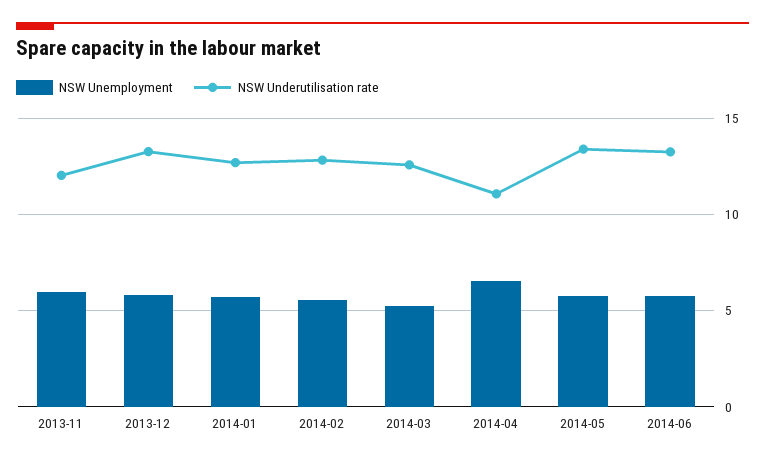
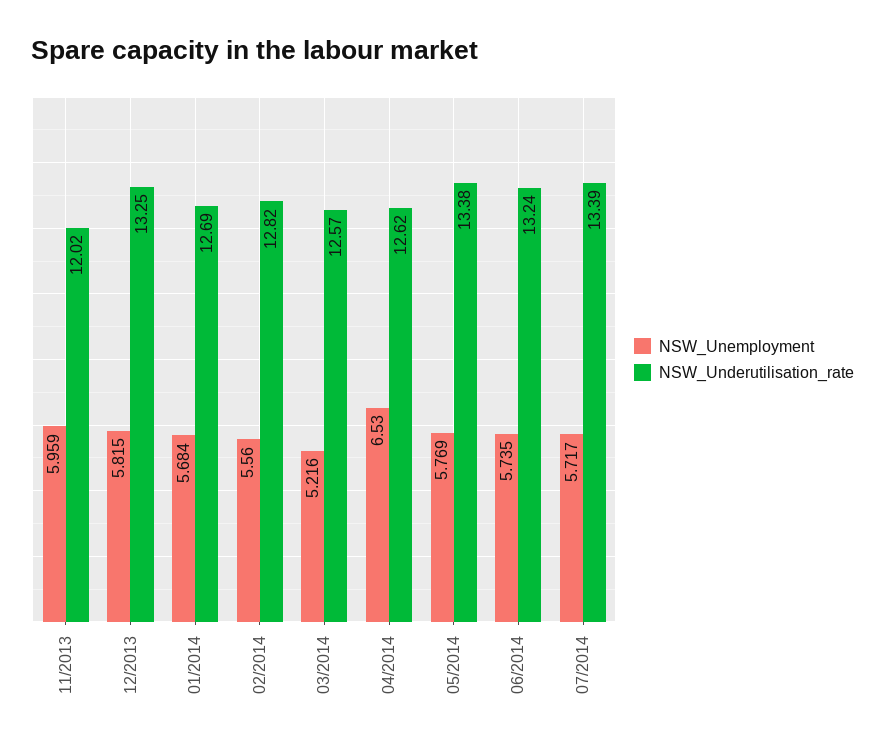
NSW Underutilisation rate, 2014-04: 11 -> 12.62
NSW Unemployment, 07/2014: none -> 5.717
NSW Underutilisation rate, 07/2014: none -> 13.39

